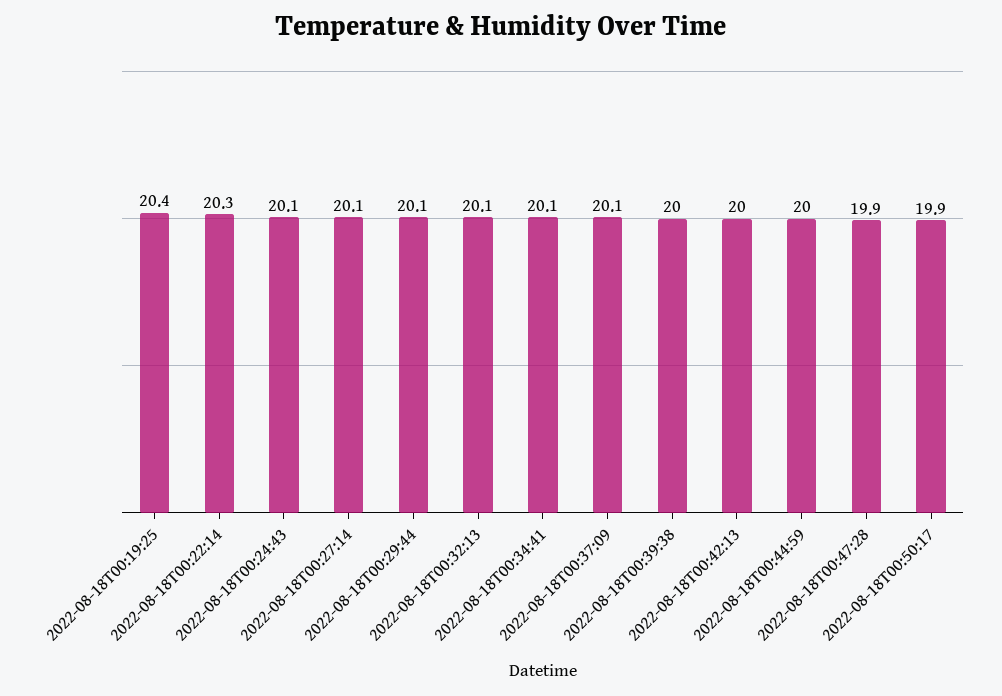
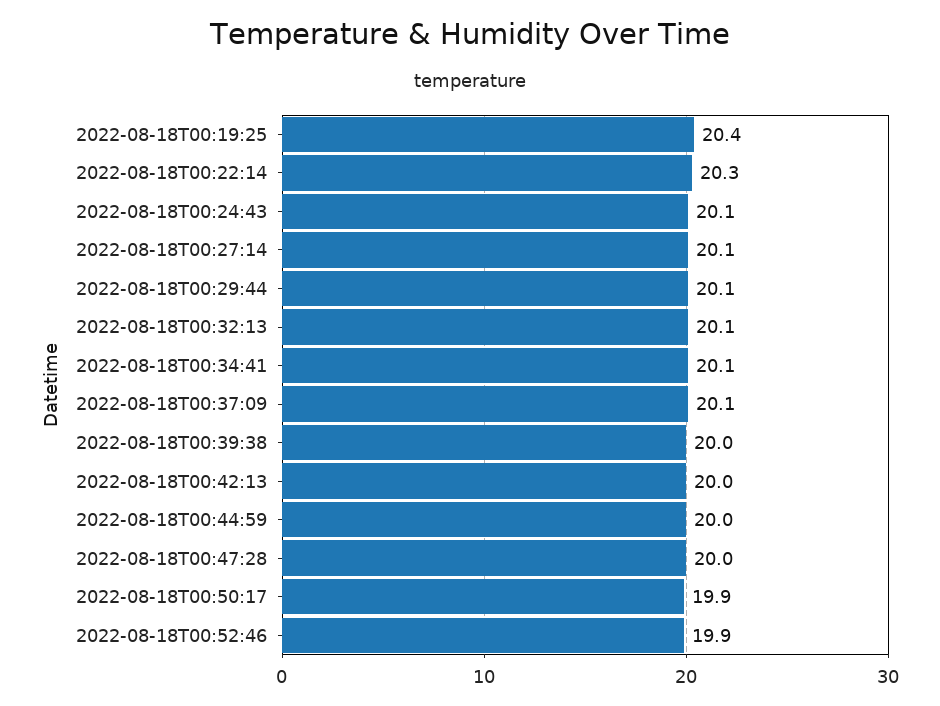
2022-08-18T00:47:28: 19.9 -> 20
2022-08-18T00:52:46: none -> 19.9

